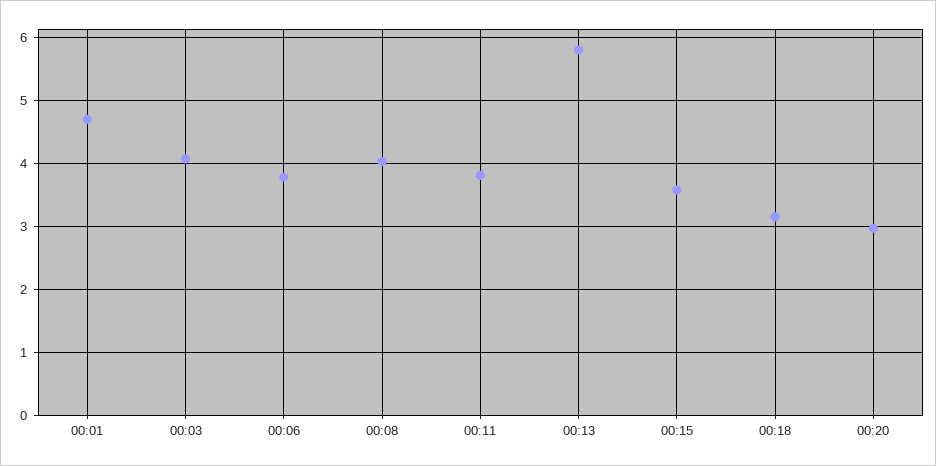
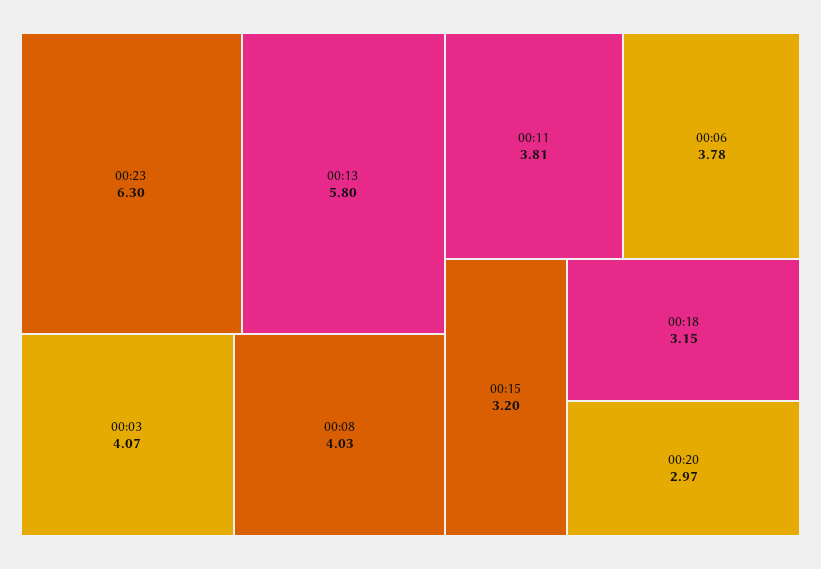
00:01: 4.7 -> none
00:15: 3.6 -> 3.2
00:23: none -> 6.3

